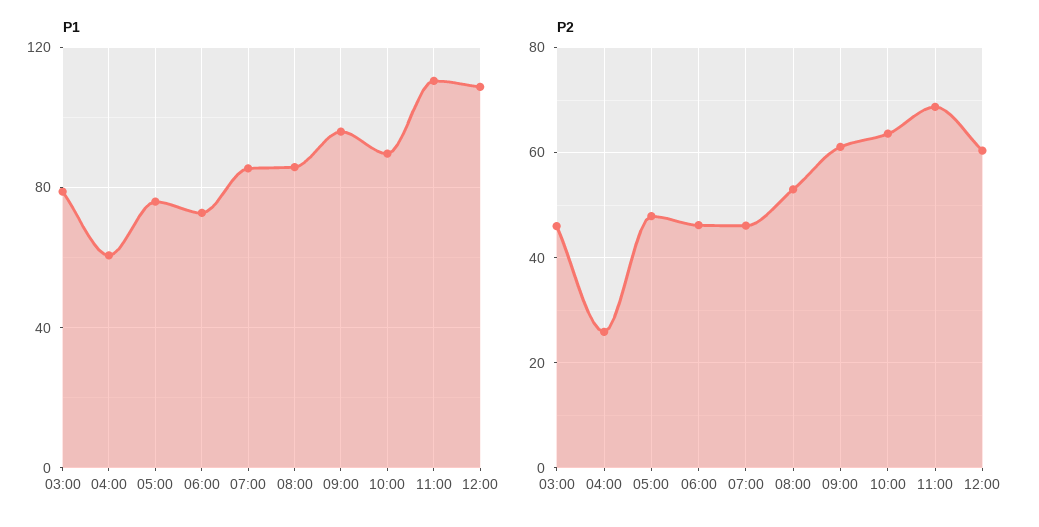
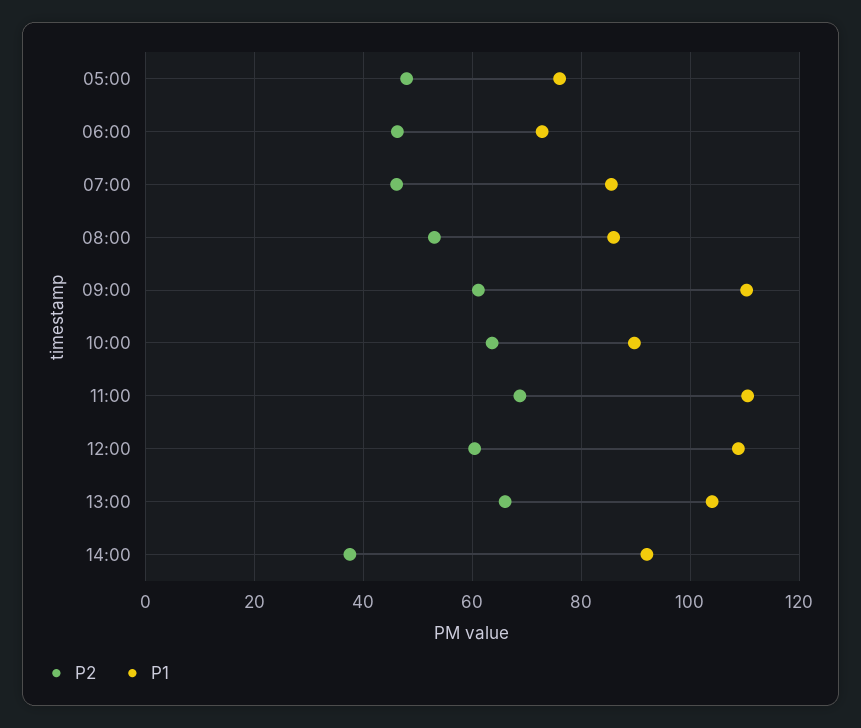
P1, 03:00: 80 -> none
P1, 04:00: 60 -> none
P1, 09:00: 95 -> 110
P2, 03:00: 46 -> none
P2, 04:00: 26 -> none
P2, 13:00: none -> 66
P1, 13:00: none -> 104
P2, 14:00: none -> 38
P1, 14:00: none -> 92

